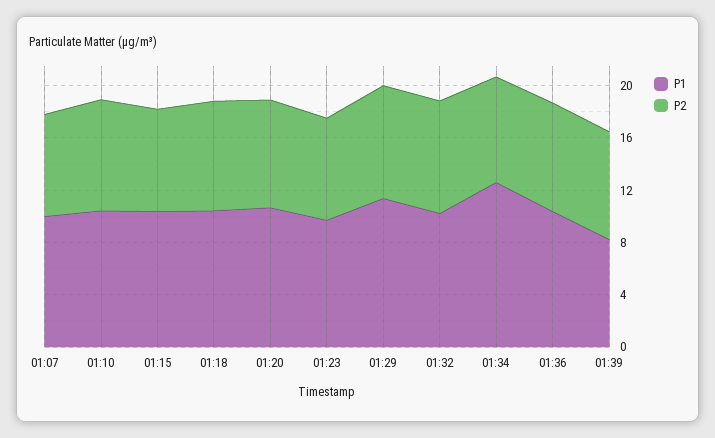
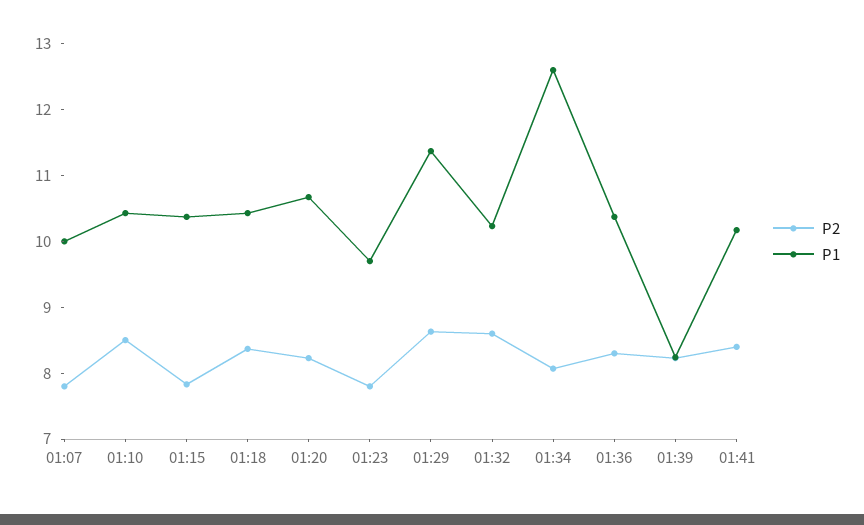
P2, 01:41: none -> 8.4
P1, 01:41: none -> 10.2

